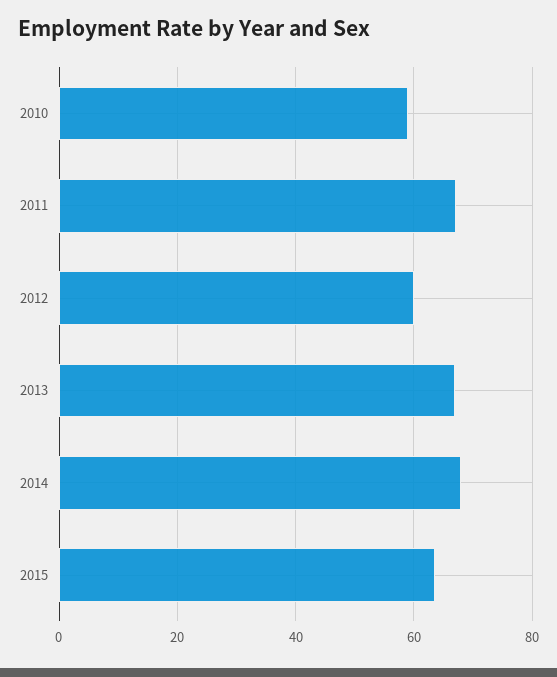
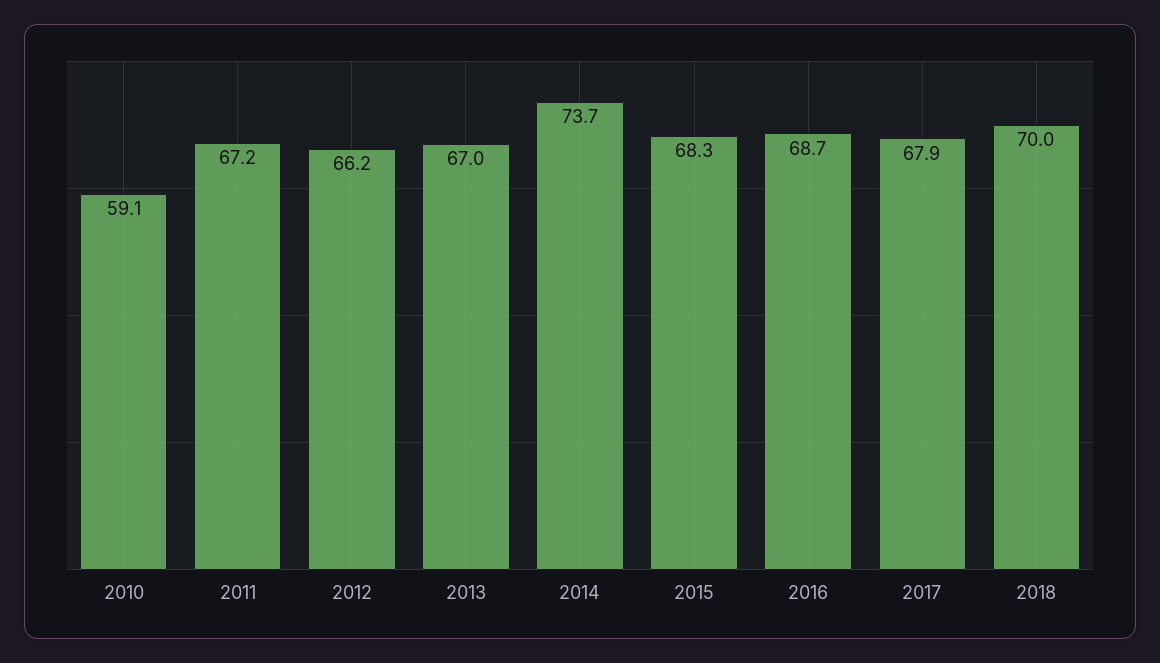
2012: 60 -> 66.2
2014: 68 -> 73.7
2015: 64 -> 68.3
2016: none -> 68.7
2017: none -> 67.9
2018: none -> 70

